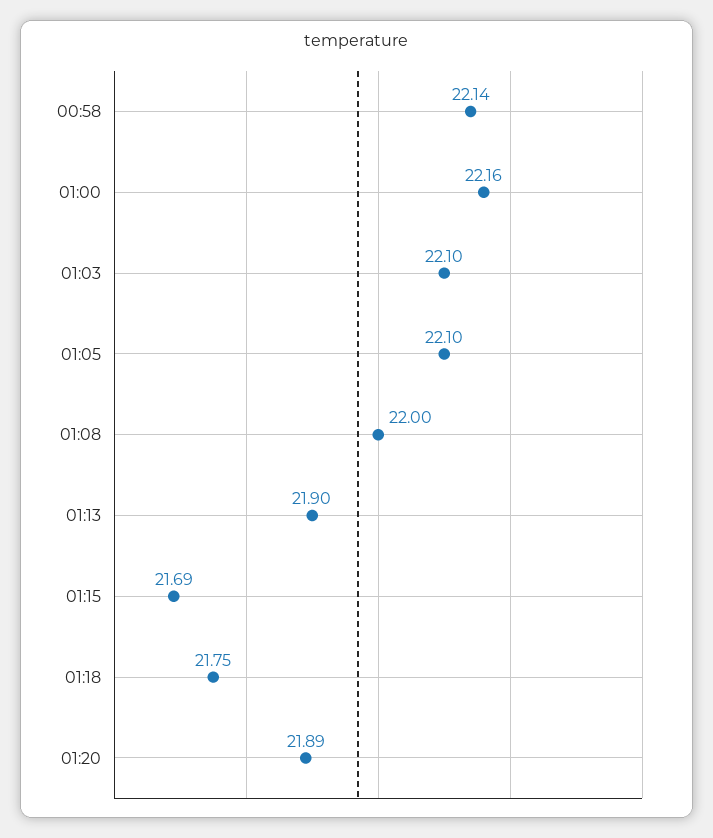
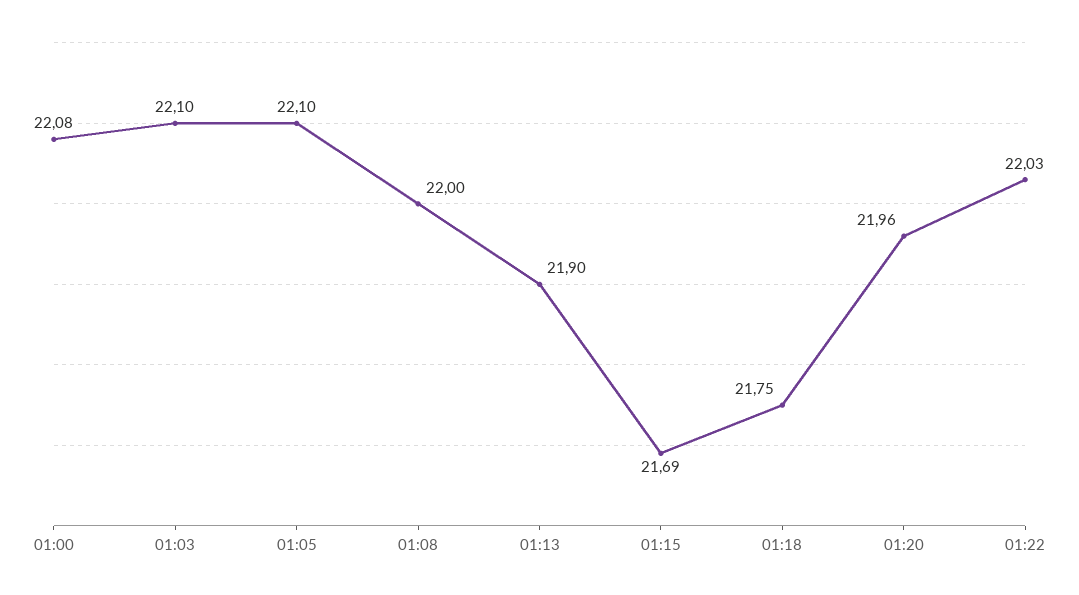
00:58: 22.14 -> none
01:00: 22.16 -> 22.08
01:20: 21.89 -> 21.96
01:22: none -> 22.03

